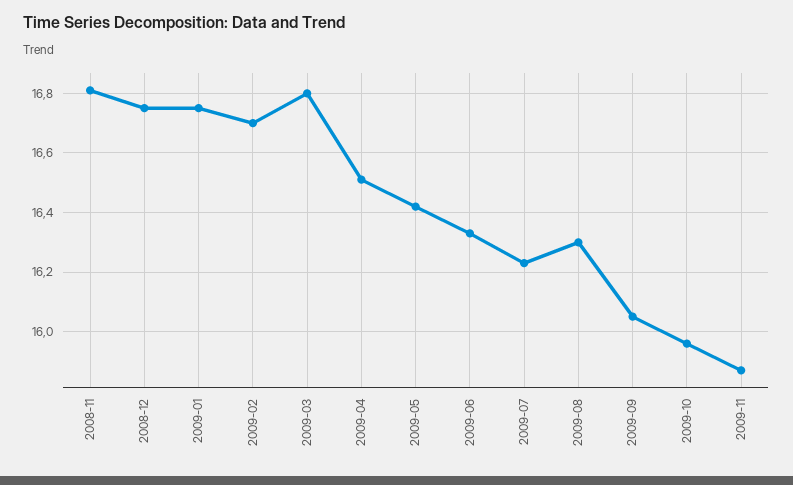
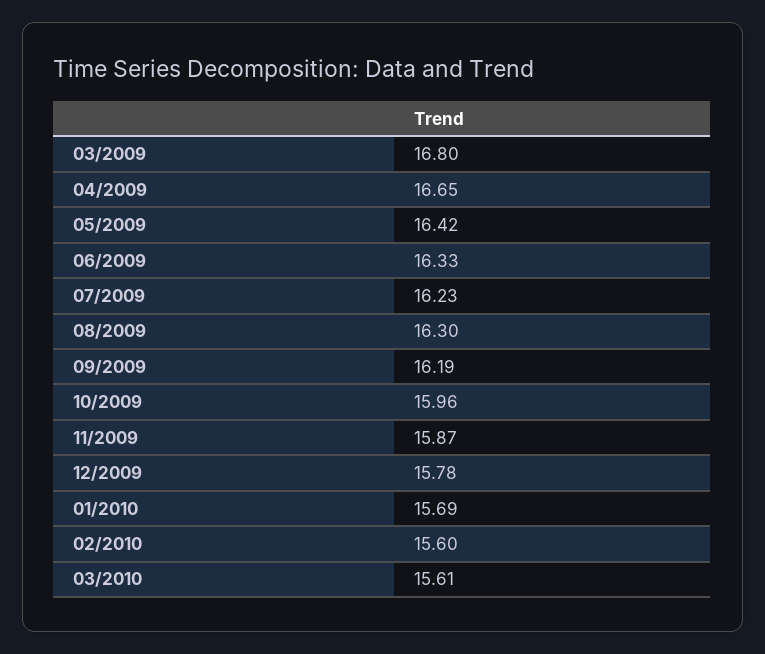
2008-11: 16.8 -> none
2008-12: 16.75 -> none
2009-01: 16.75 -> none
2009-02: 16.7 -> none
2009-04: 16.5 -> 16.65
2009-09: 16.05 -> 16.19
12/2009: none -> 15.78
01/2010: none -> 15.69
02/2010: none -> 15.6
03/2010: none -> 15.61

